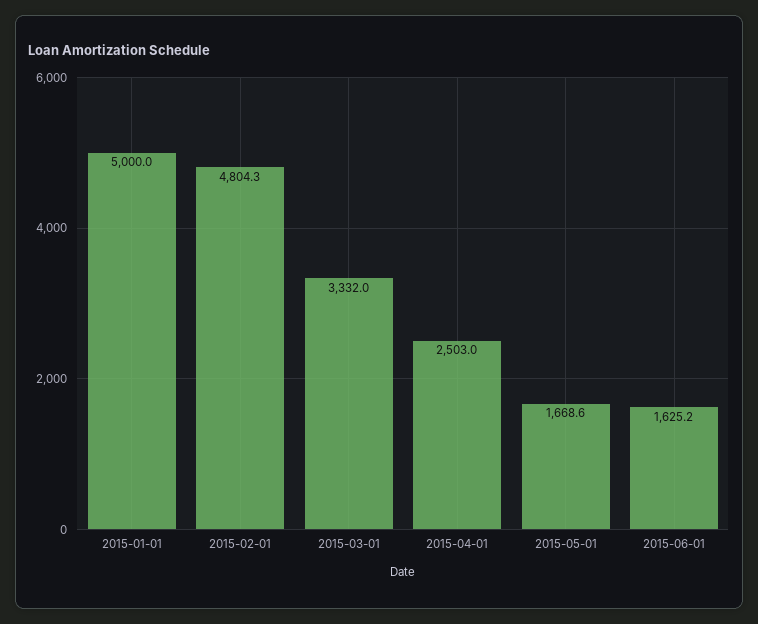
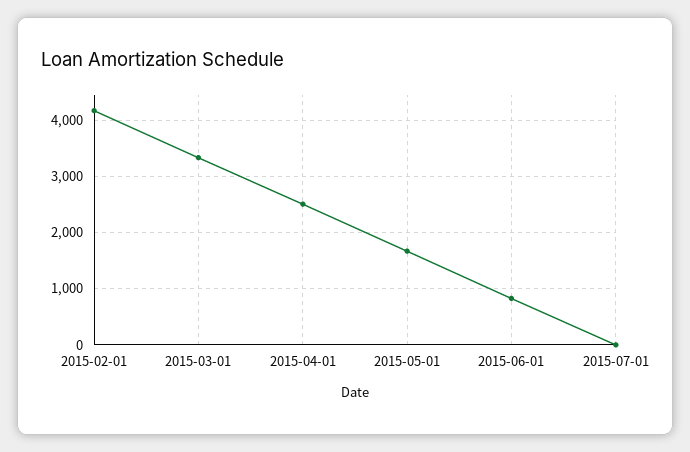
2015-01-01: 5000 -> none
2015-02-01: 4804.3 -> 4200
2015-06-01: 1625.2 -> 800
2015-07-01: none -> 0

